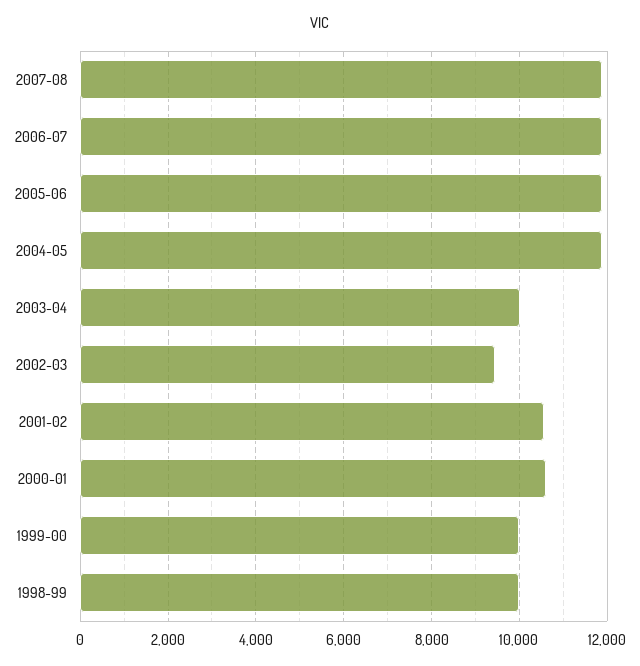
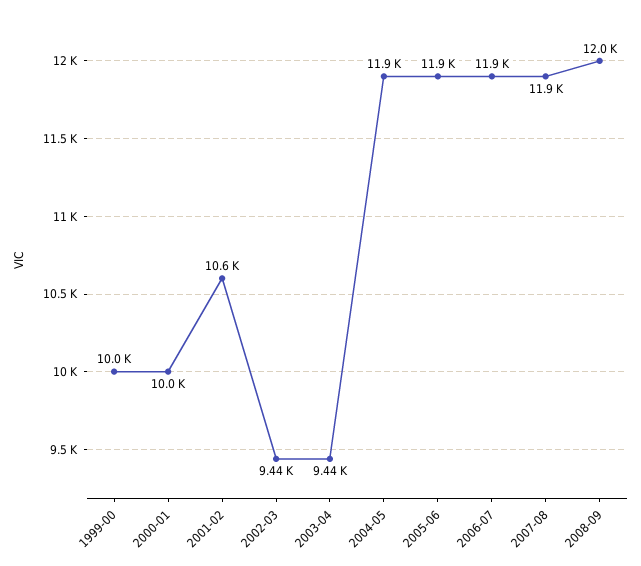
2003-04: 10000 -> 9440
2000-01: 10600 -> 10000
1998-99: 10000 -> none
2008-09: none -> 12000

